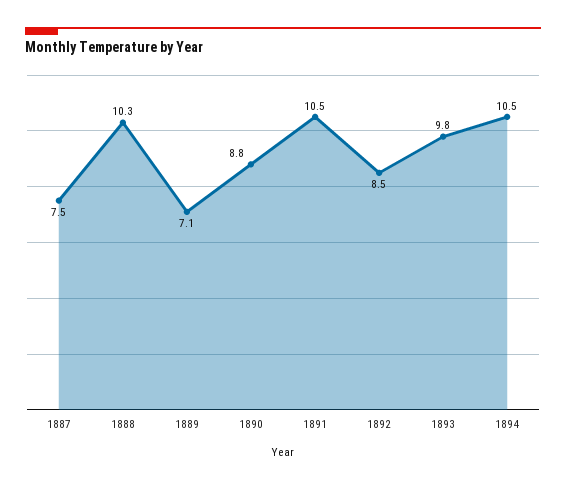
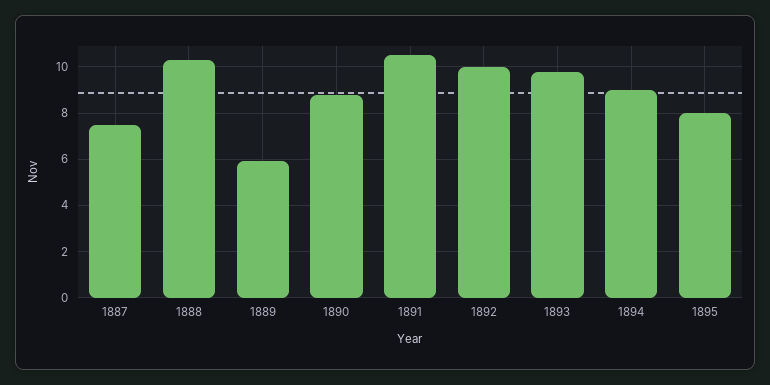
1889: 7.1 -> 6
1892: 8.5 -> 10
1894: 10.5 -> 9
1895: none -> 8

